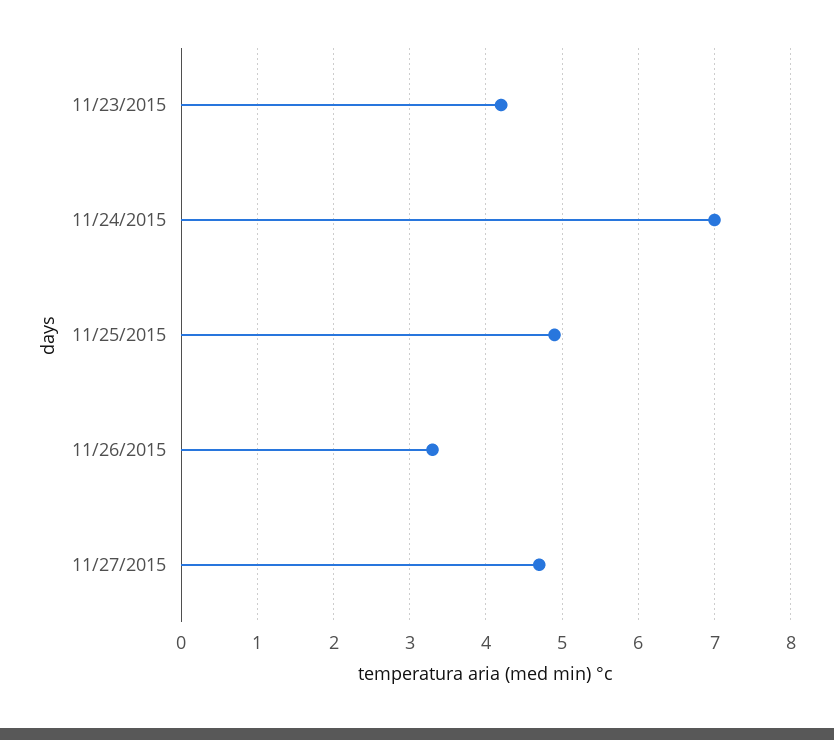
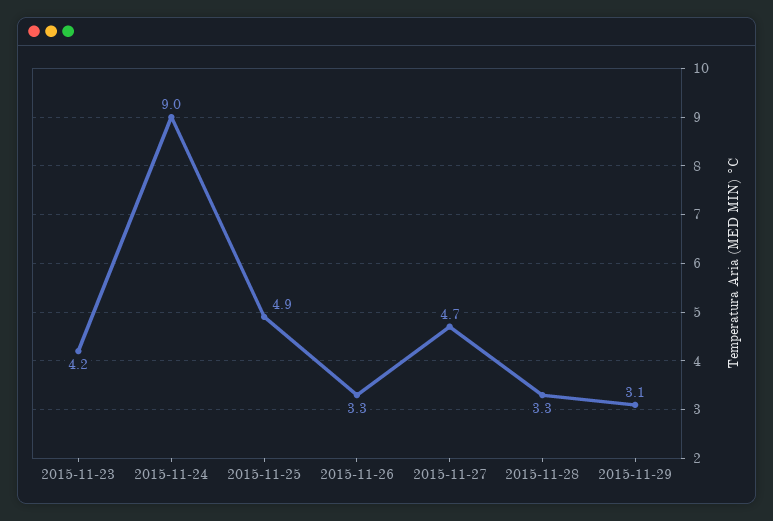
11/24/2015: 7 -> 9
2015-11-28: none -> 3.3
2015-11-29: none -> 3.1

